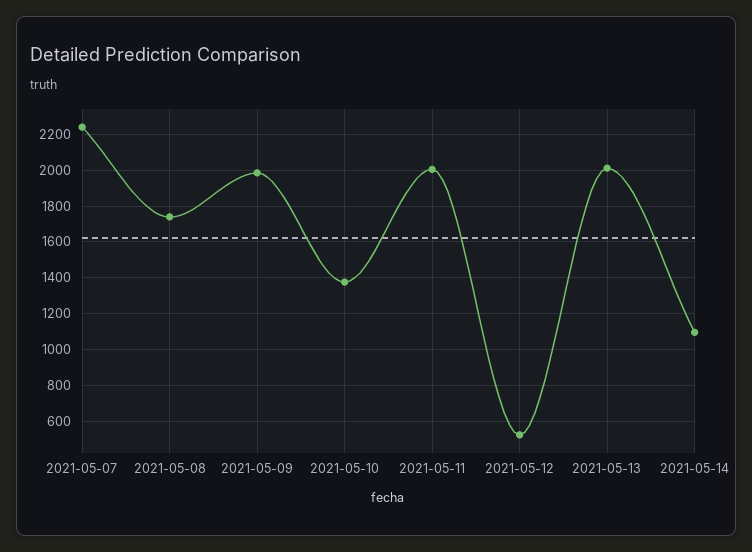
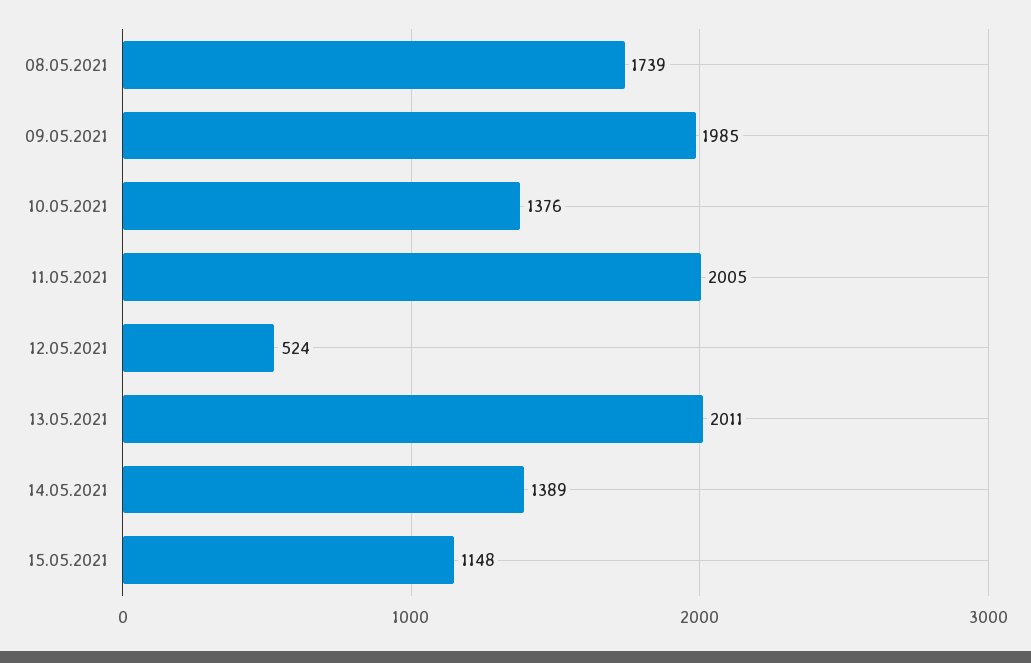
2021-05-07: 2250 -> none
2021-05-14: 1100 -> 1389
15.05.2021: none -> 1148

